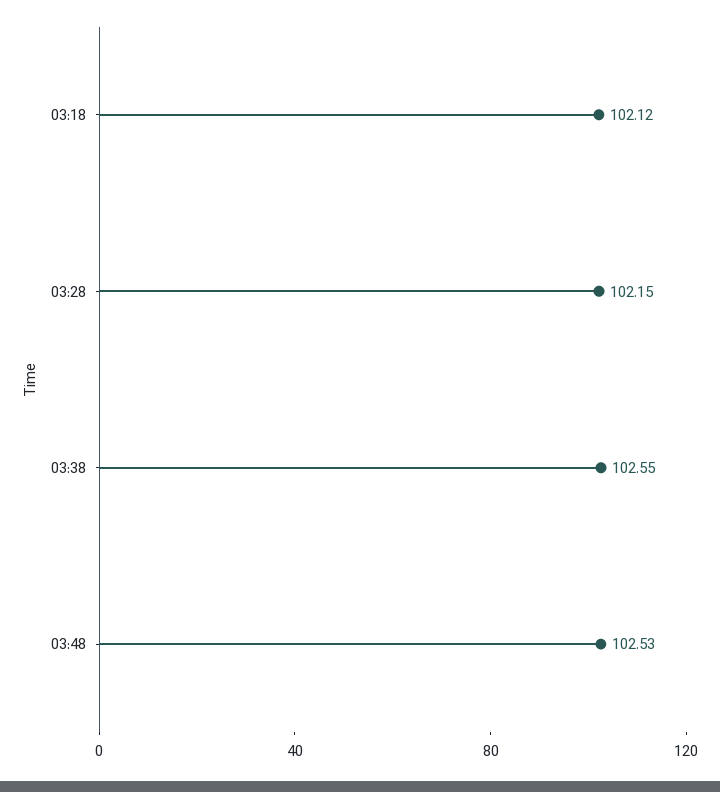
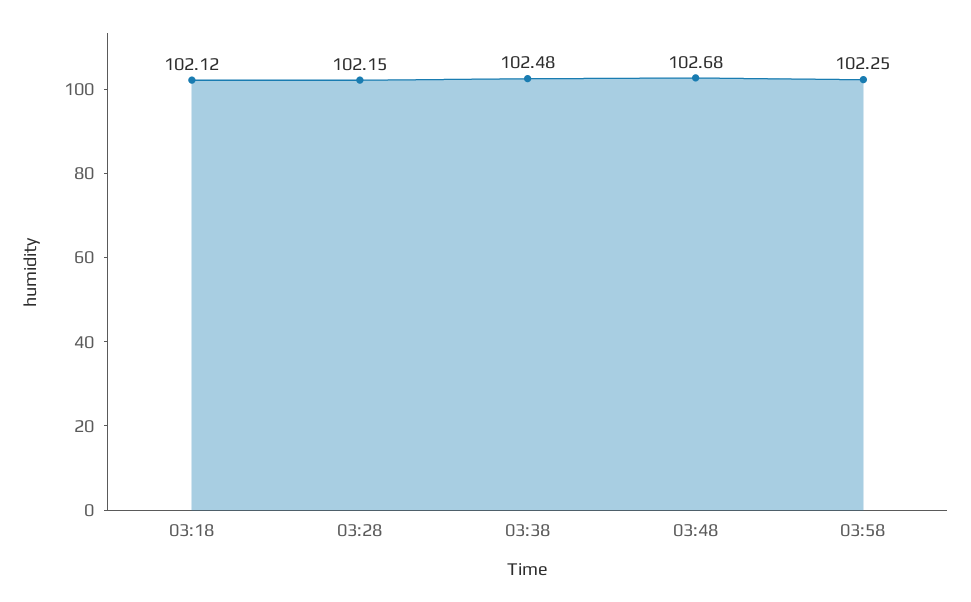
03:38: 102.55 -> 102.48
03:48: 102.53 -> 102.68
03:58: none -> 102.25

